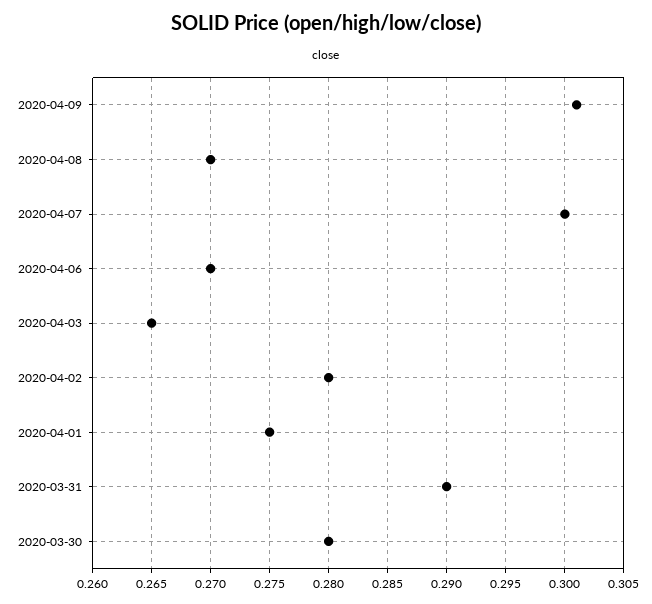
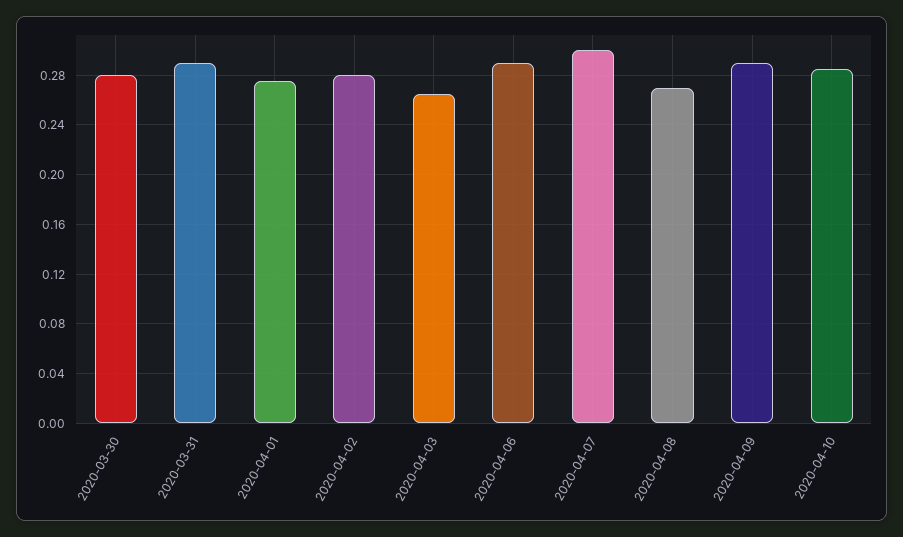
2020-04-09: 0.301 -> 0.29
2020-04-06: 0.27 -> 0.29
2020-04-10: none -> 0.285

